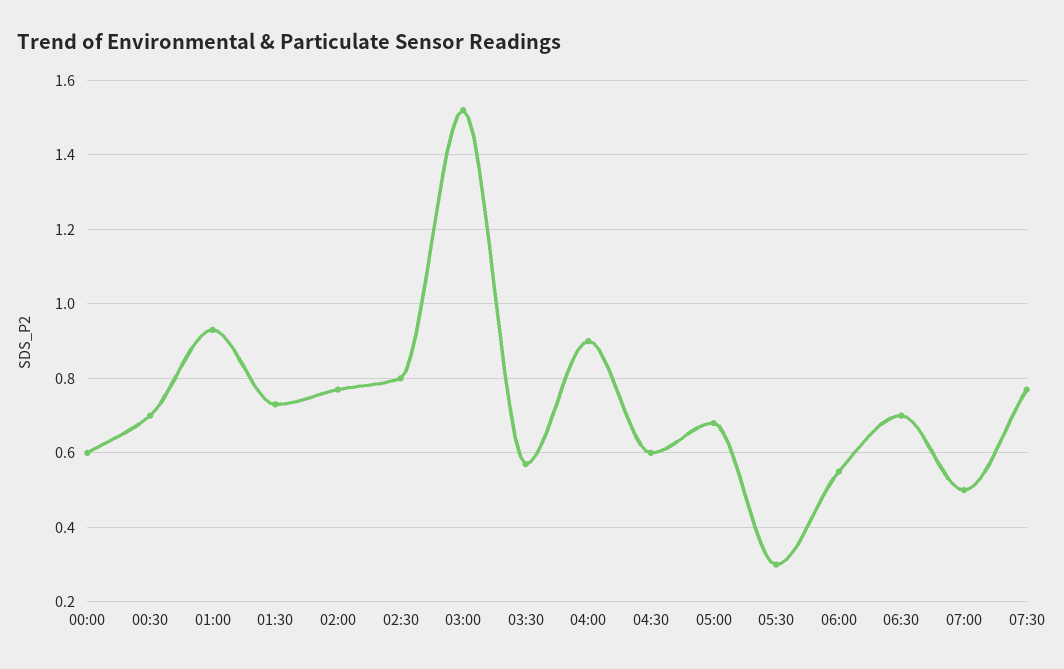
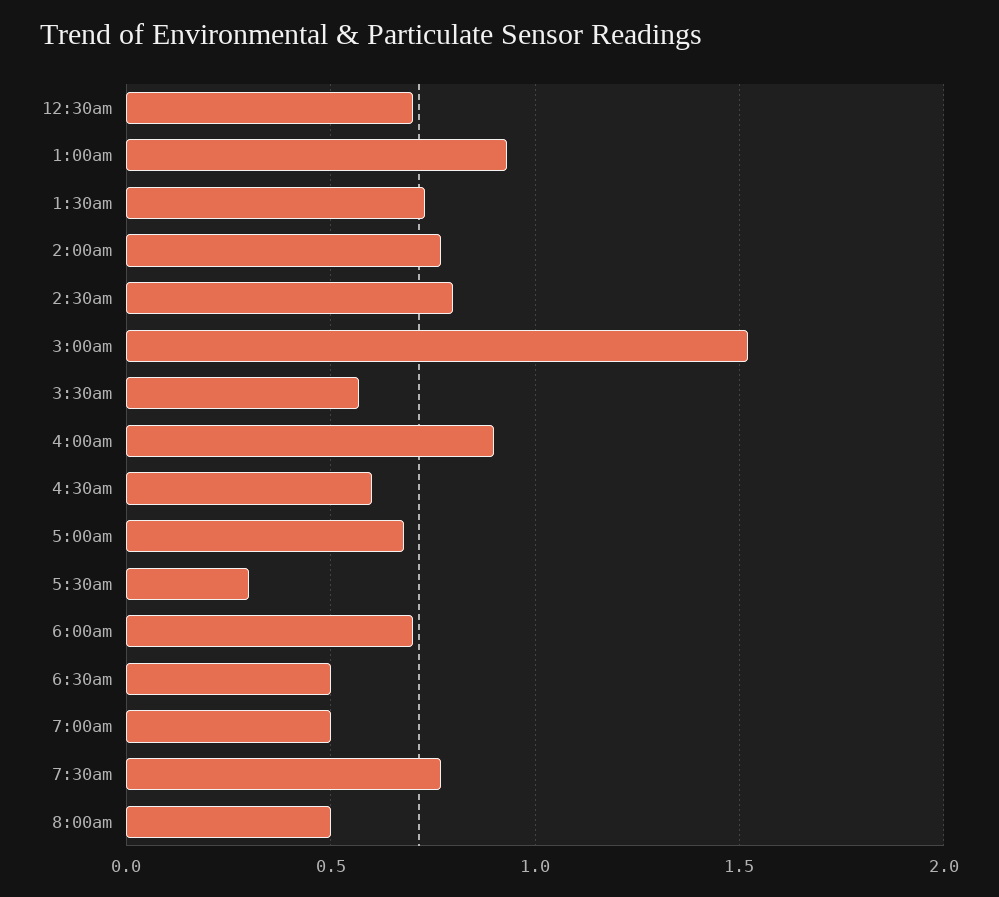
00:00: 0.6 -> none
06:00: 0.55 -> 0.7
06:30: 0.7 -> 0.5
8:00am: none -> 0.5

